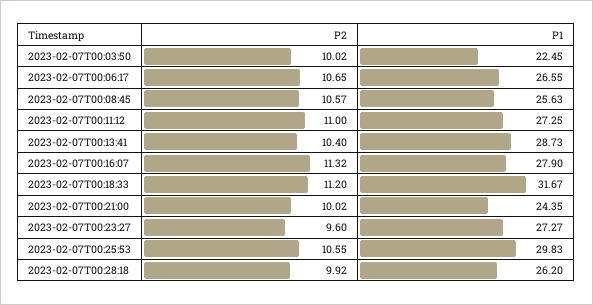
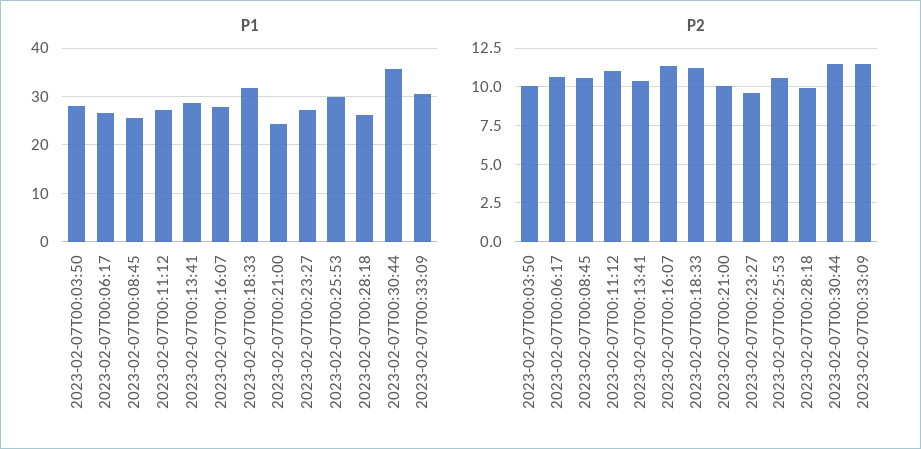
P1, 2023-02-07T00:03:50: 22.45 -> 28
P1, 2023-02-07T00:30:44: none -> 36
P1, 2023-02-07T00:33:09: none -> 30
P2, 2023-02-07T00:30:44: none -> 11.5
P2, 2023-02-07T00:33:09: none -> 11.5

